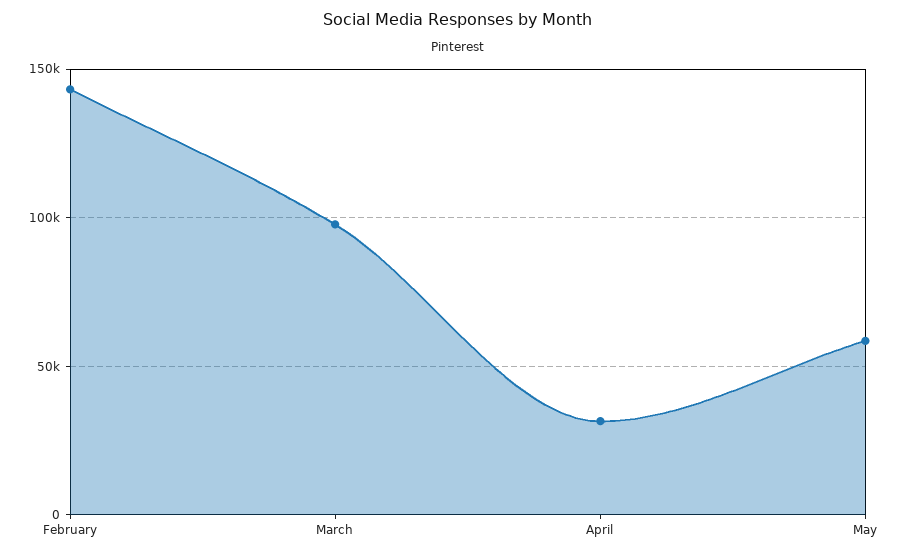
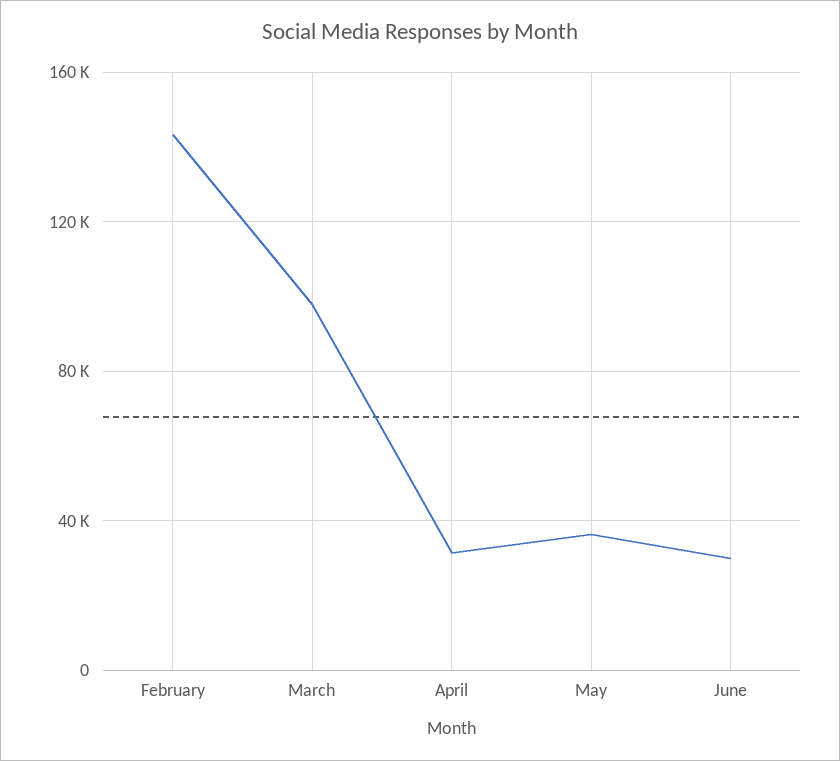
May: 60000 -> 35000
June: none -> 30000

